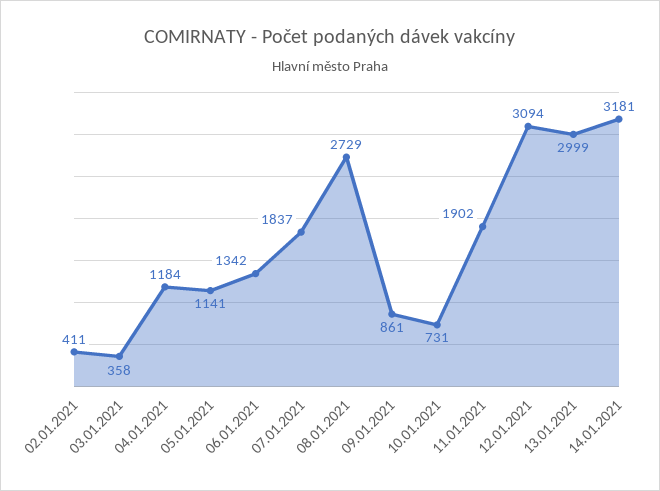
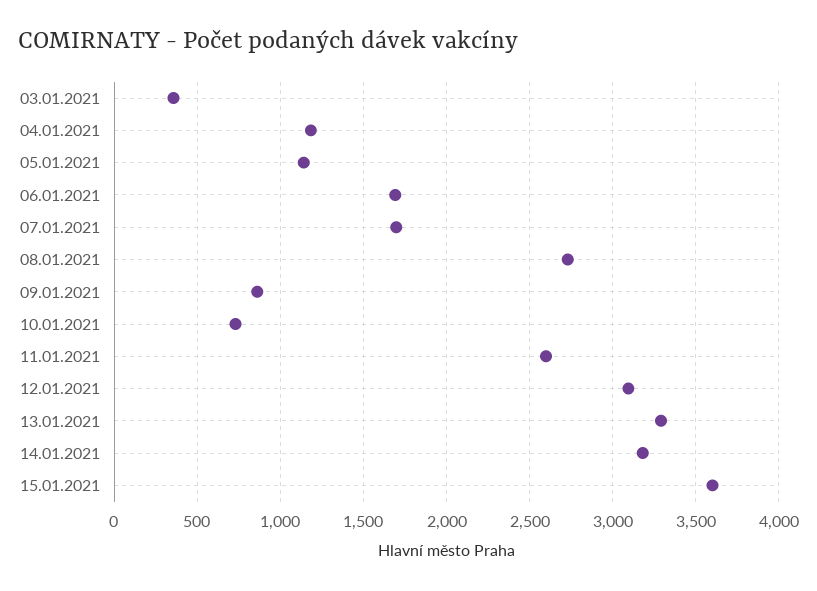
02.01.2021: 411 -> none
06.01.2021: 1342 -> 1700
07.01.2021: 1837 -> 1700
11.01.2021: 1902 -> 2600
13.01.2021: 2999 -> 3300
15.01.2021: none -> 3600

